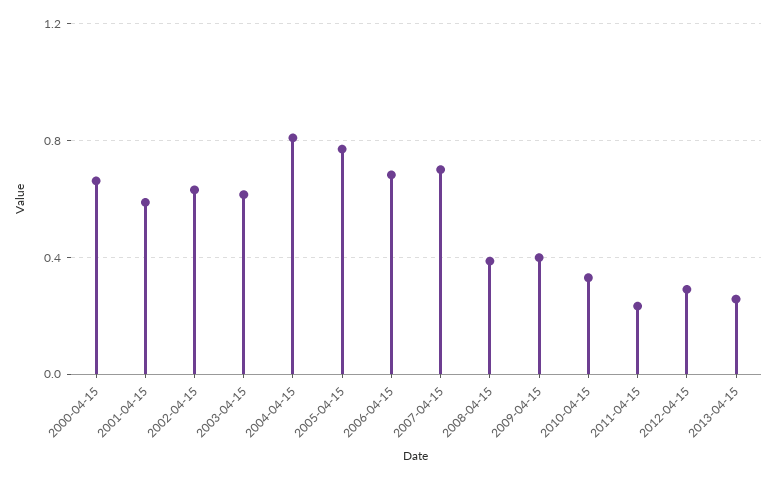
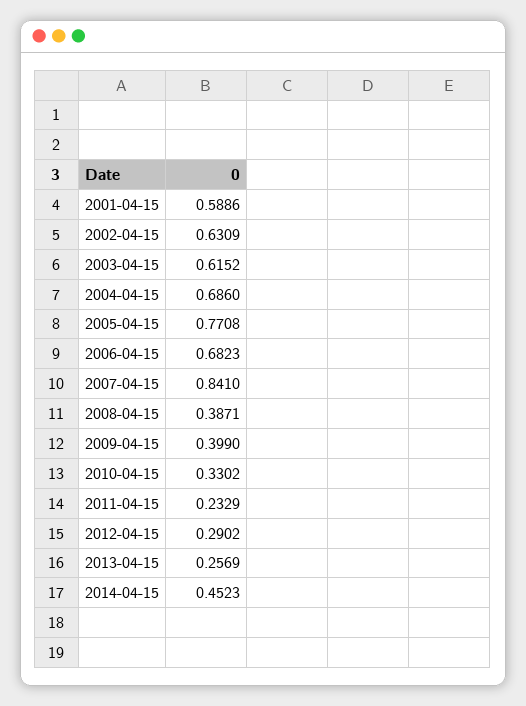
2000-04-15: 0.65 -> none
2004-04-15: 0.8 -> 0.686
2007-04-15: 0.7 -> 0.841
2014-04-15: none -> 0.4523

